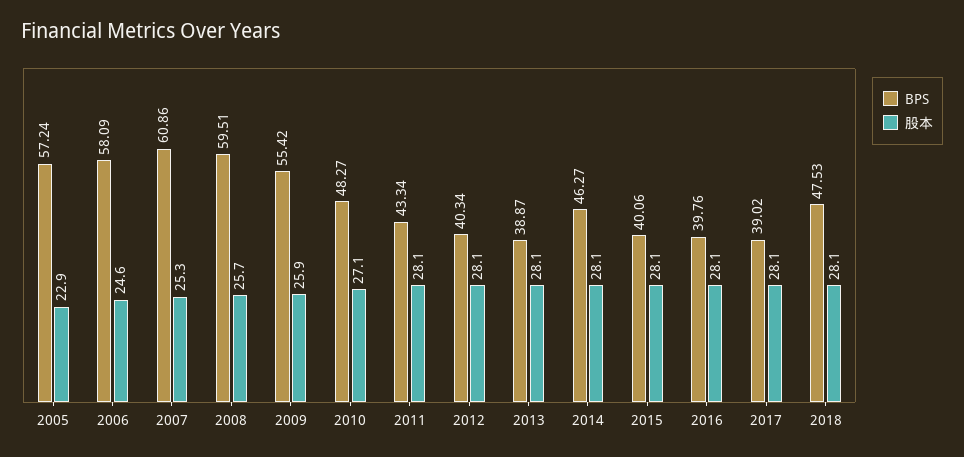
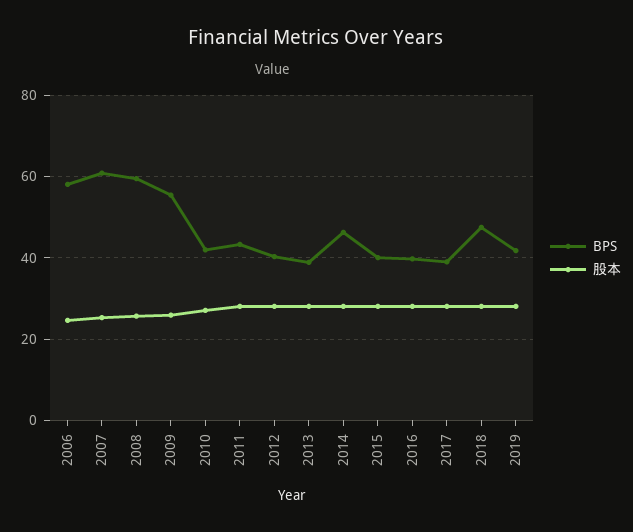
BPS, 2005: 57.24 -> none
股本, 2005: 22.9 -> none
BPS, 2010: 48.27 -> 42
BPS, 2019: none -> 42
股本, 2019: none -> 28

